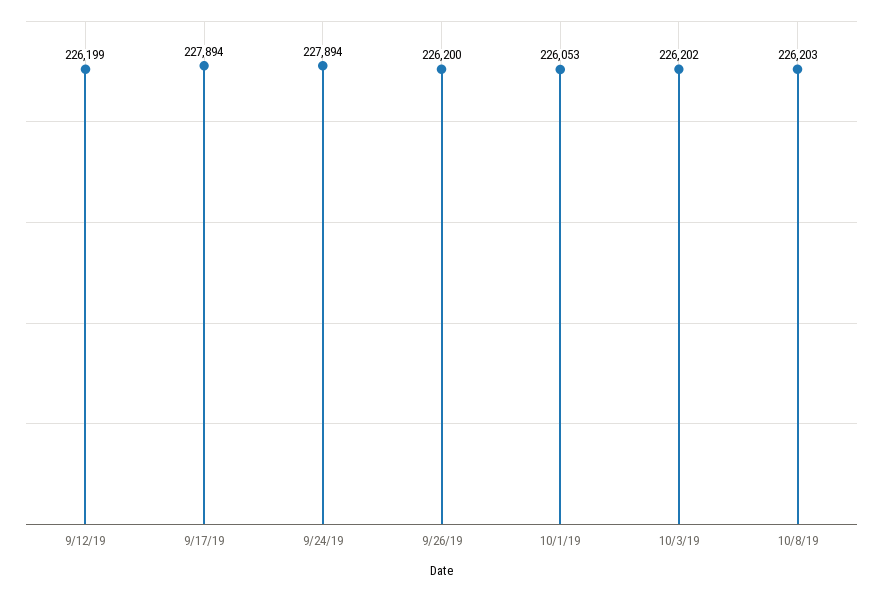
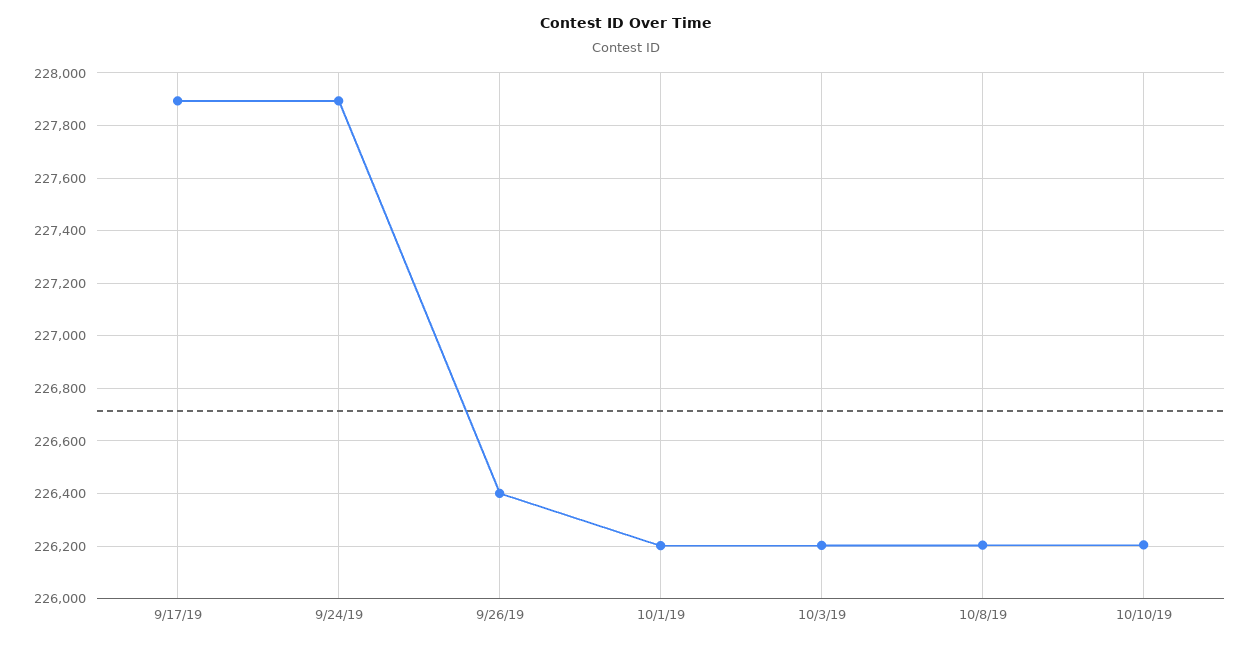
9/12/19: 226199 -> none
9/26/19: 226200 -> 226400
10/1/19: 226053 -> 226200
10/10/19: none -> 226200

